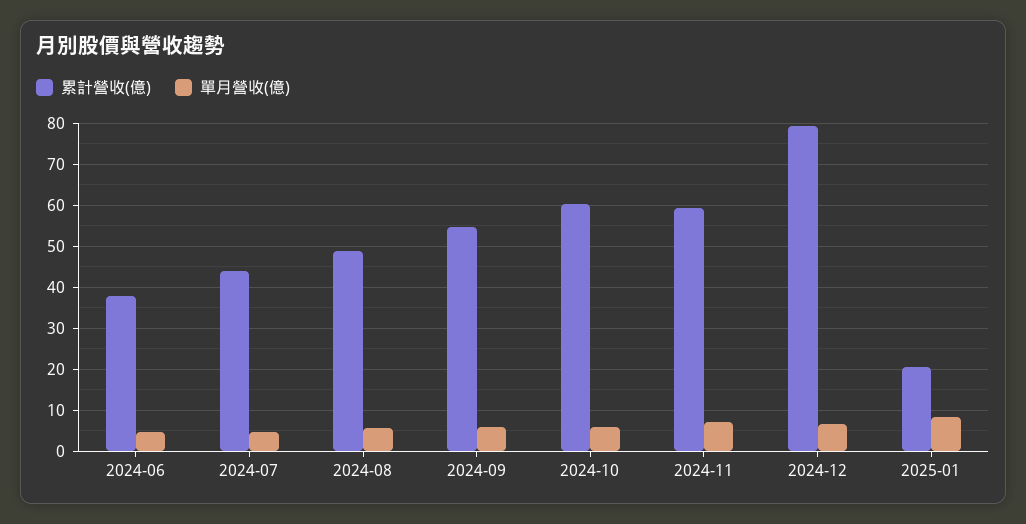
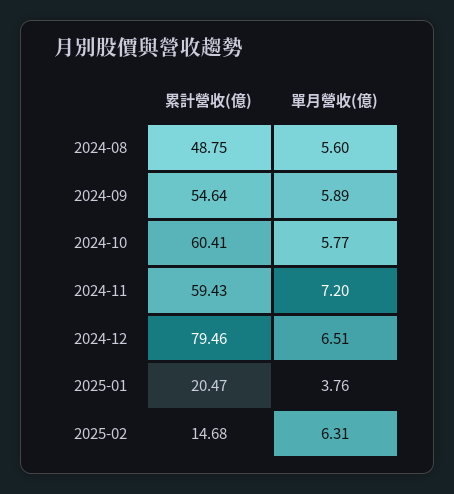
累計營收(億), 2024-06: 38 -> none
單月營收(億), 2024-06: 4 -> none
累計營收(億), 2024-07: 44 -> none
單月營收(億), 2024-07: 4 -> none
單月營收(億), 2025-01: 8 -> 3.76
累計營收(億), 2025-02: none -> 14.68
單月營收(億), 2025-02: none -> 6.31

